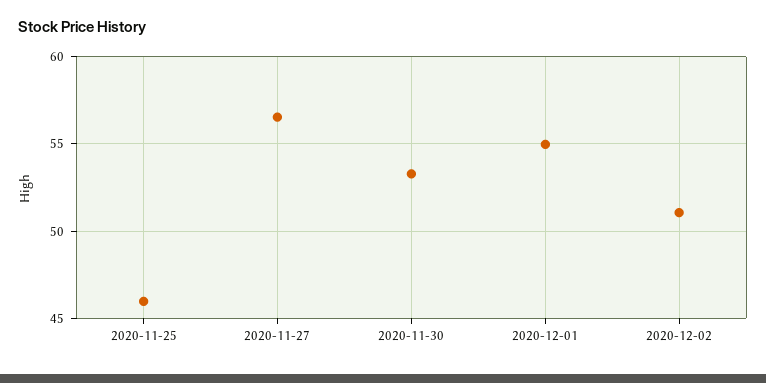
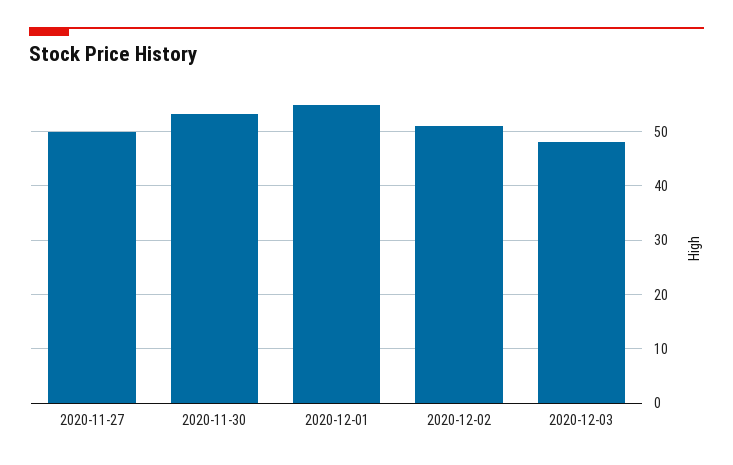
2020-11-25: 46 -> none
2020-11-27: 56.5 -> 50
2020-12-03: none -> 48

